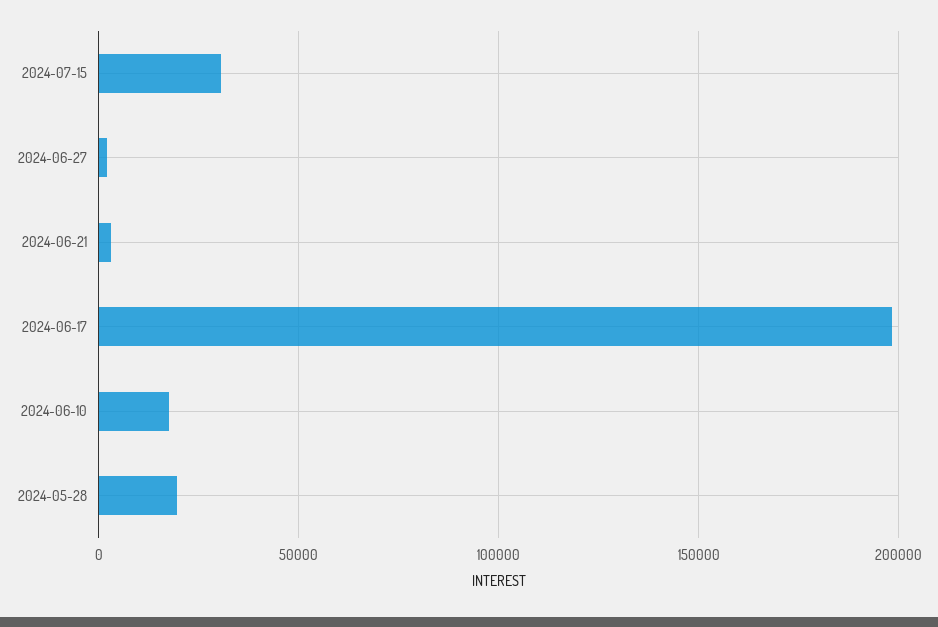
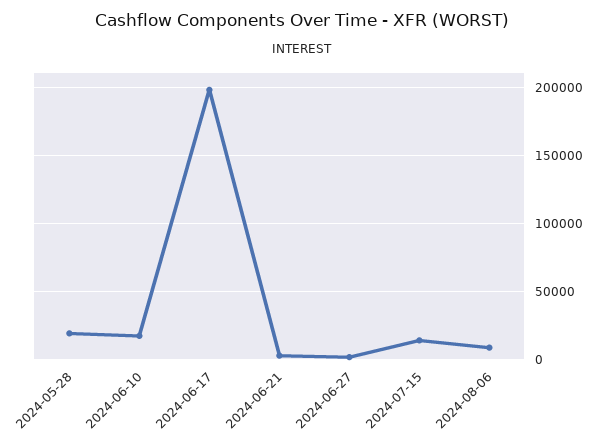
2024-07-15: 30000 -> 15000
2024-08-06: none -> 10000

